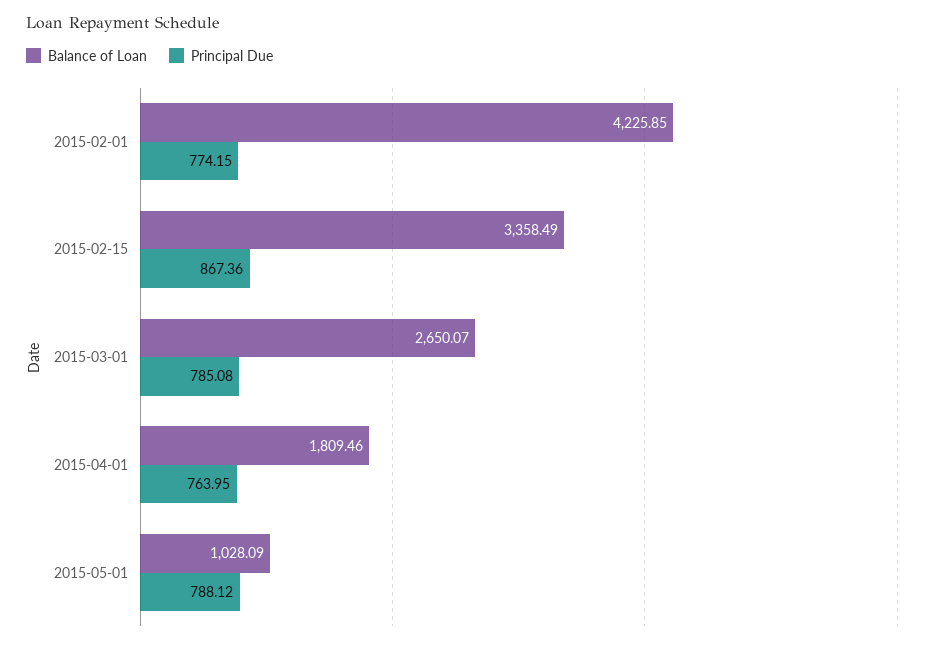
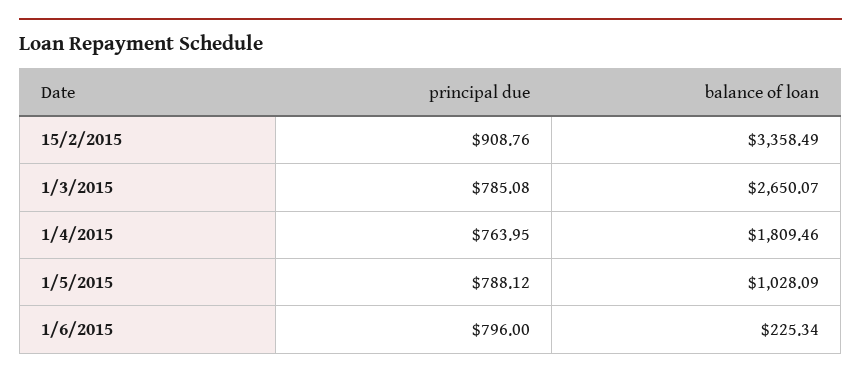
Balance of Loan, 2015-02-01: 4225.85 -> none
Principal Due, 2015-02-01: 774.15 -> none
Principal Due, 2015-02-15: 867.36 -> 908.76
Principal Due, 1/6/2015: none -> 796
Balance of Loan, 1/6/2015: none -> 225.34

